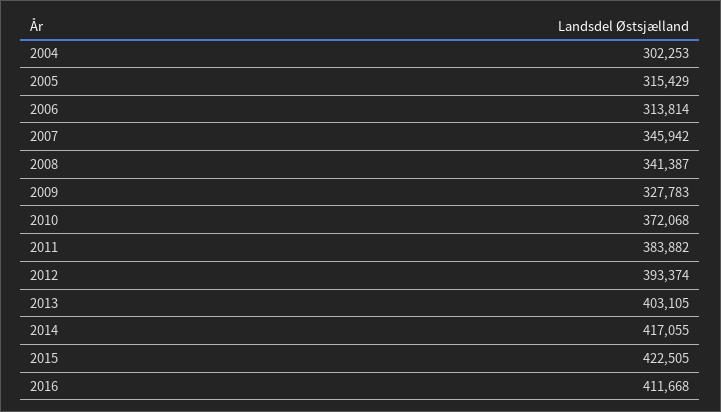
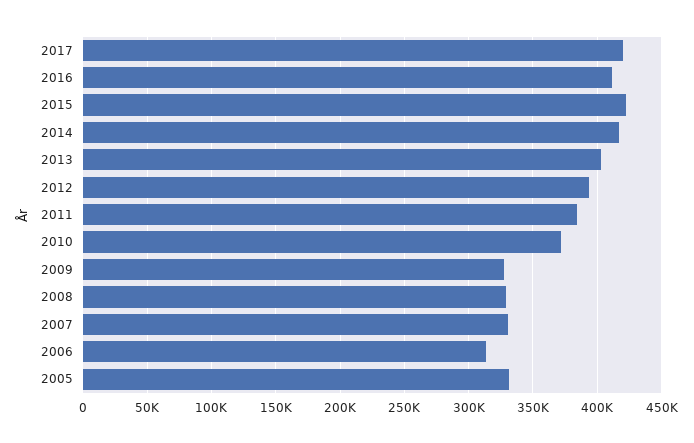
2004: 302253 -> none
2005: 315429 -> 330000
2007: 345942 -> 330000
2008: 341387 -> 330000
2017: none -> 420000

